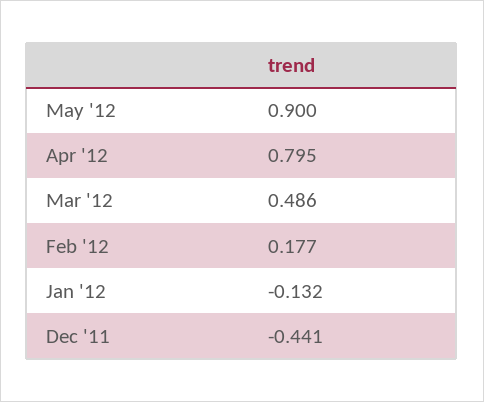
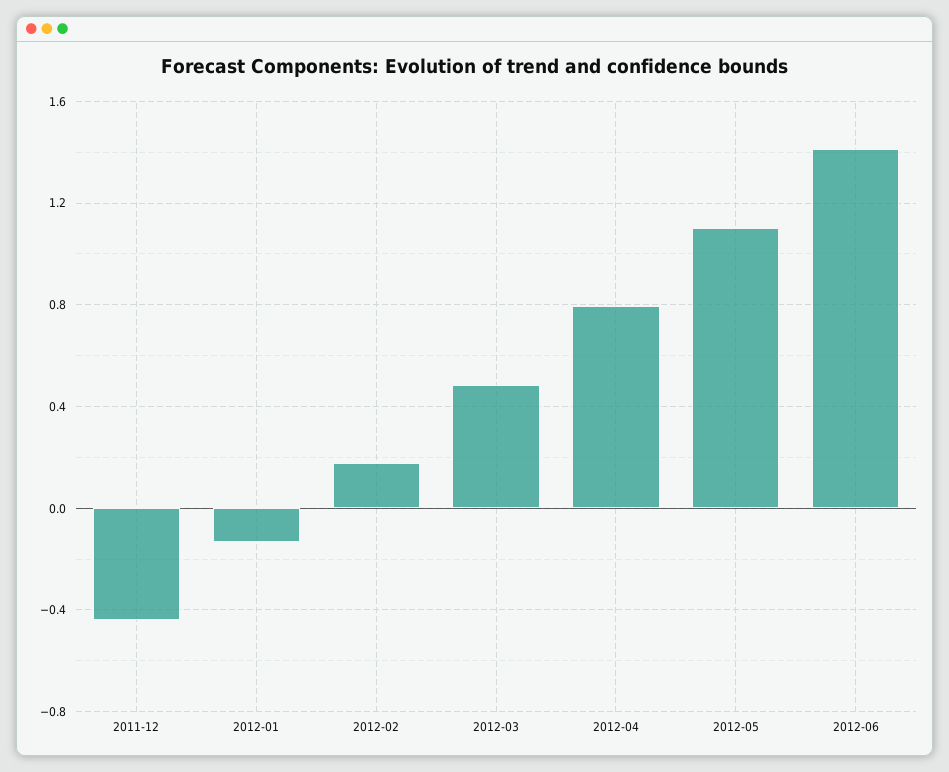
May '12: 0.9 -> 1.1
2012-06: none -> 1.4

